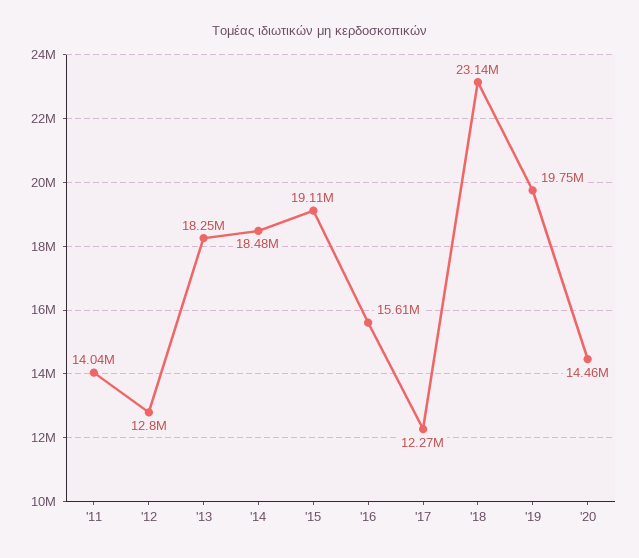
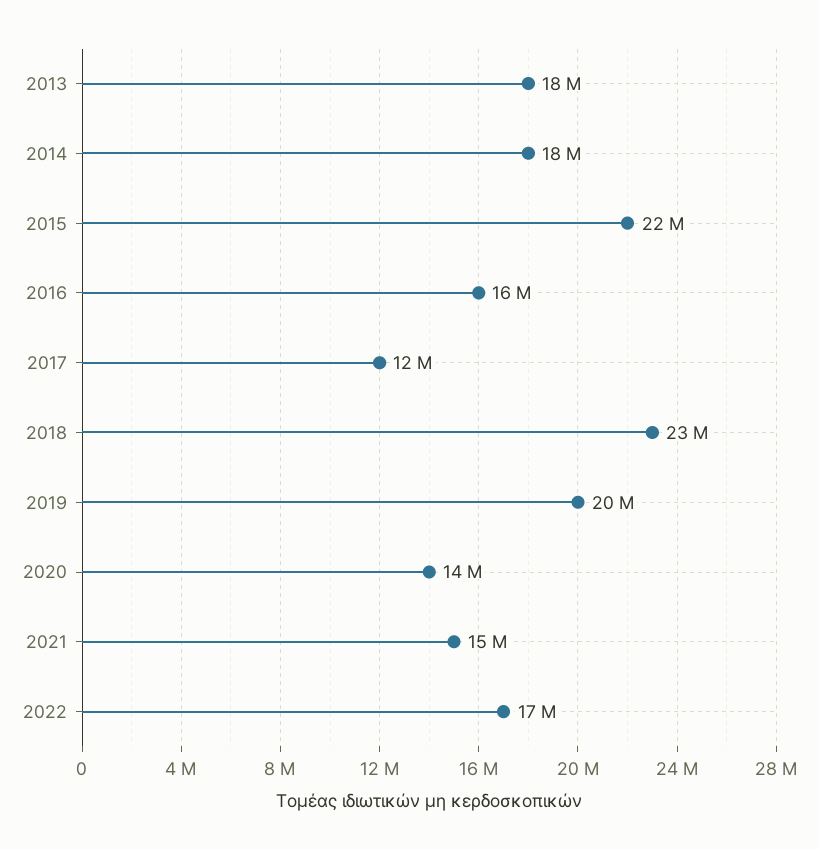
'11: 14040000 -> none
'12: 12800000 -> none
'15: 19110000 -> 22000000
2021: none -> 15000000
2022: none -> 17000000

